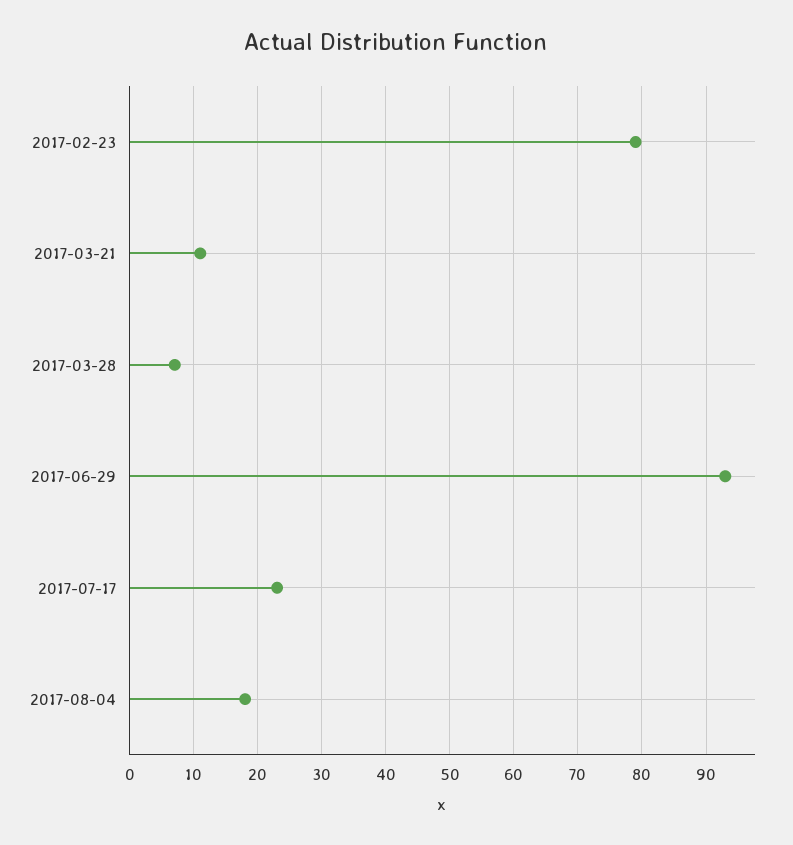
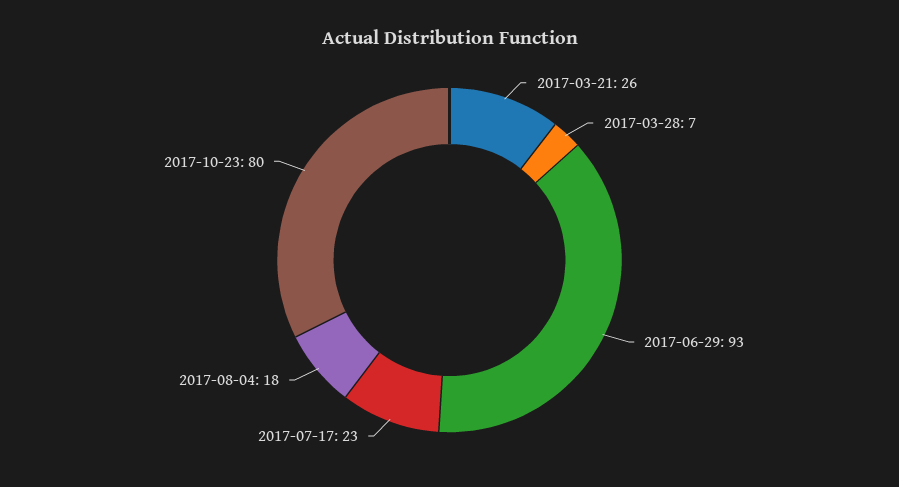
2017-02-23: 79 -> none
2017-03-21: 11 -> 26
2017-10-23: none -> 80

